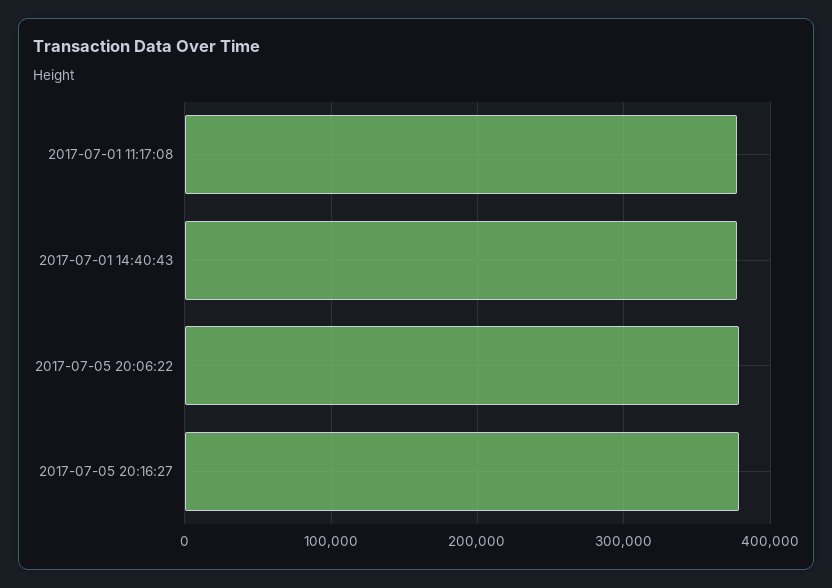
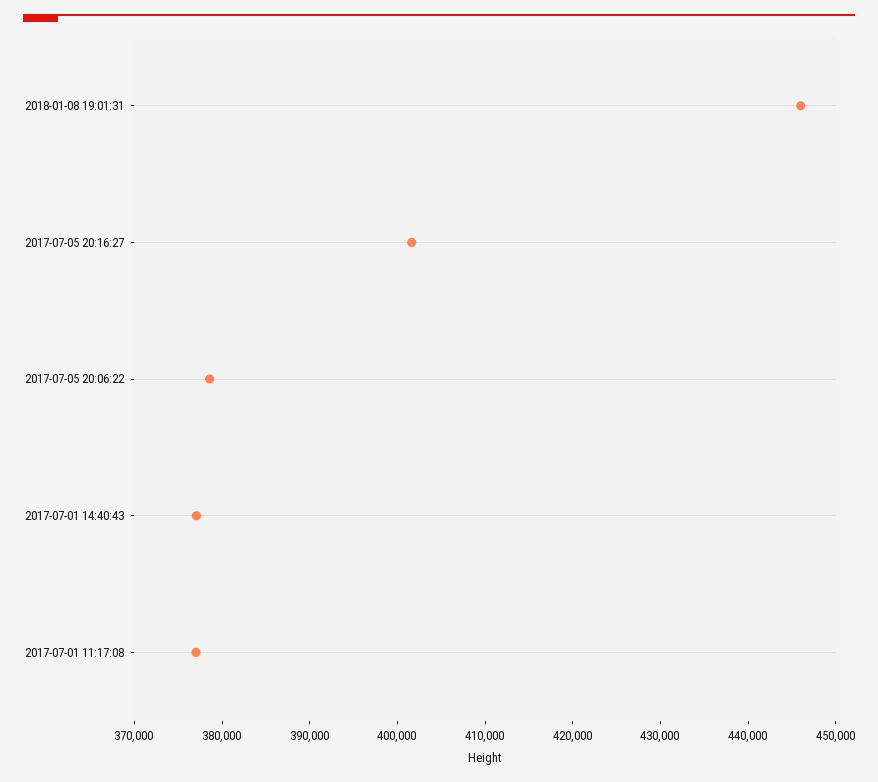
2017-07-05 20:16:27: 380000 -> 402000
2018-01-08 19:01:31: none -> 446000

